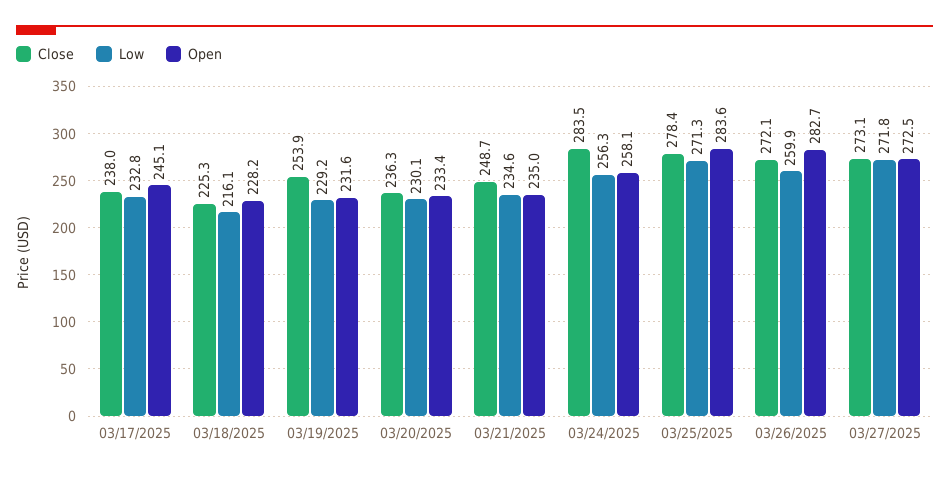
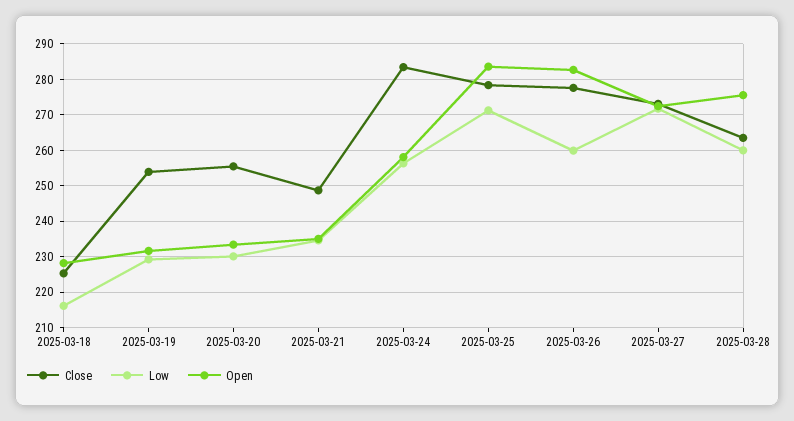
Close, 03/17/2025: 238 -> none
Low, 03/17/2025: 232.8 -> none
Open, 03/17/2025: 245.1 -> none
Close, 03/20/2025: 236.3 -> 256
Close, 03/26/2025: 272.1 -> 278
Close, 2025-03-28: none -> 264
Low, 2025-03-28: none -> 260
Open, 2025-03-28: none -> 276

